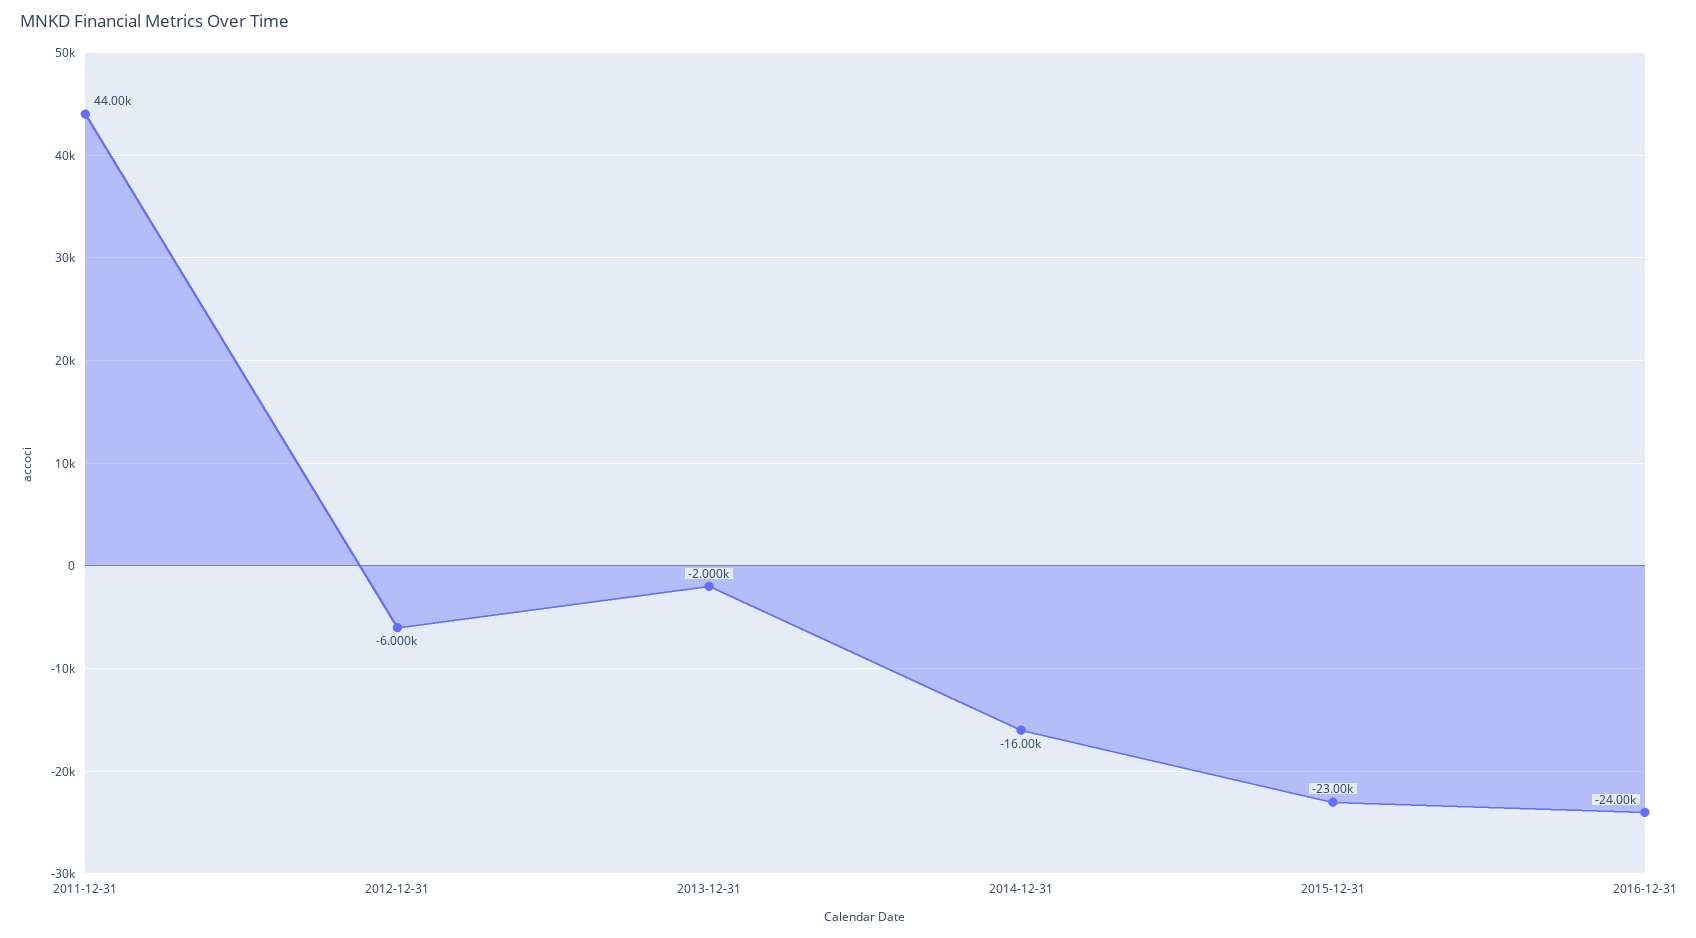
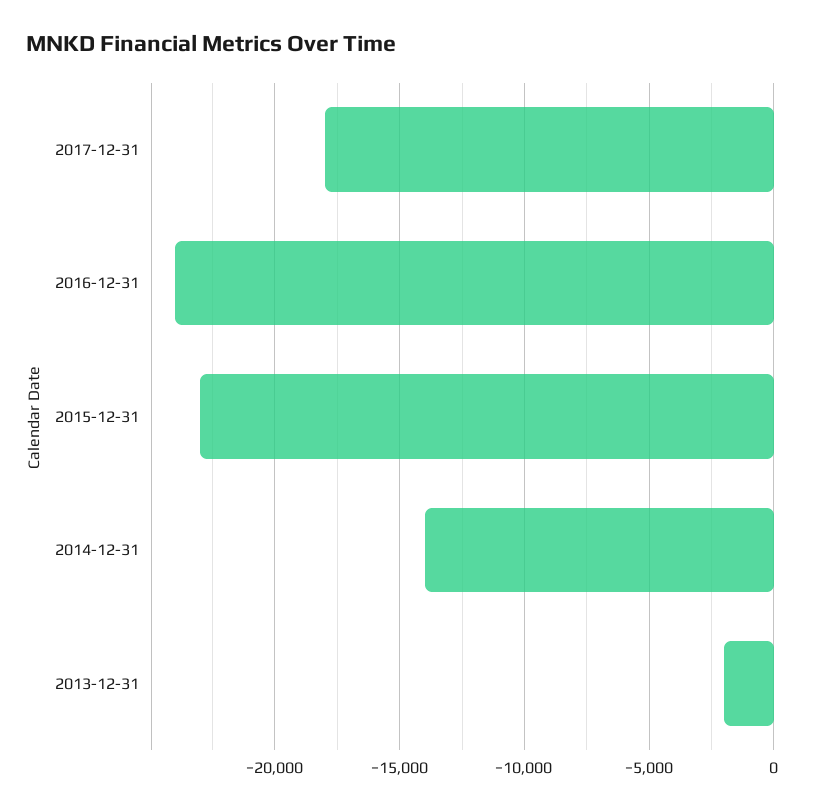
2011-12-31: 44000 -> none
2012-12-31: -6000 -> none
2014-12-31: -16000 -> -14000
2017-12-31: none -> -18000

